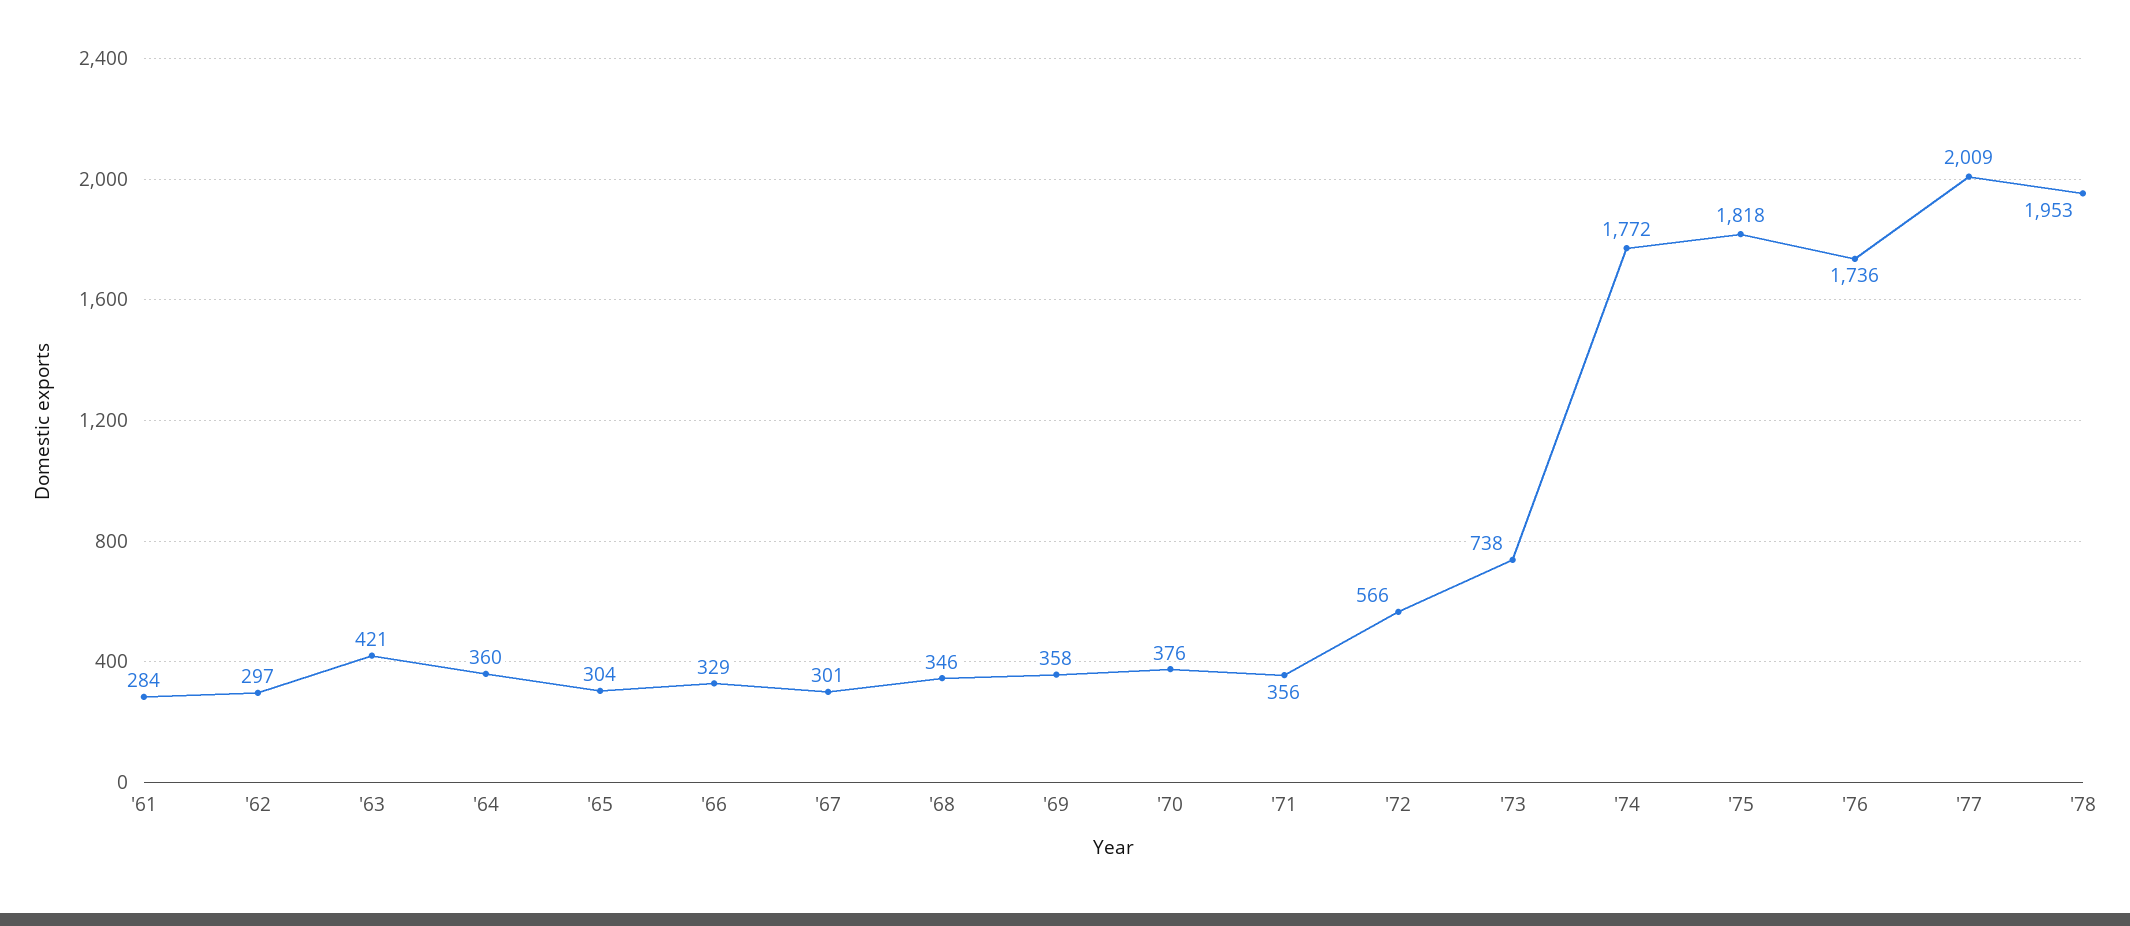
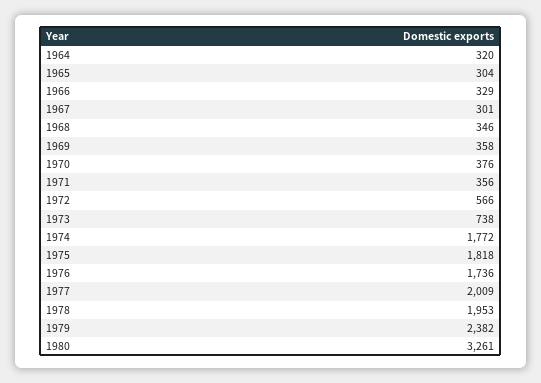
'61: 284 -> none
'62: 297 -> none
'63: 421 -> none
'64: 360 -> 320
1979: none -> 2382
1980: none -> 3261

